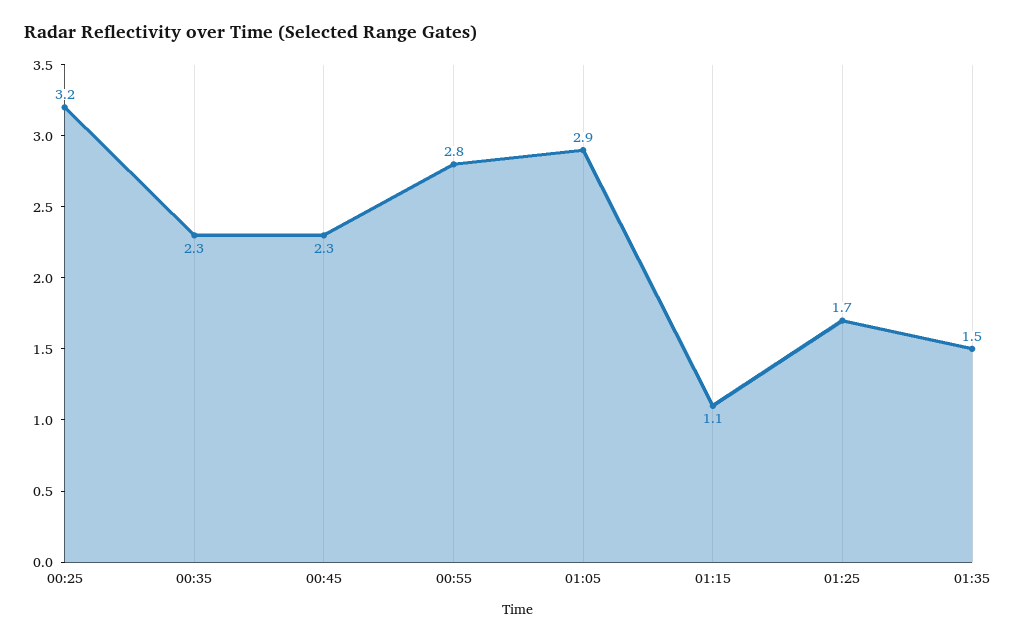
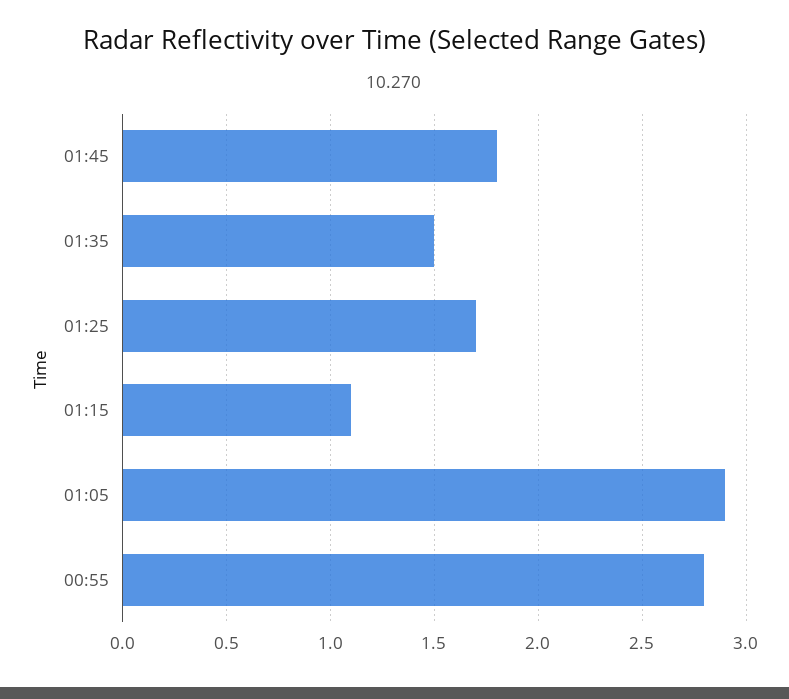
00:25: 3.2 -> none
00:35: 2.3 -> none
00:45: 2.3 -> none
01:45: none -> 1.8

